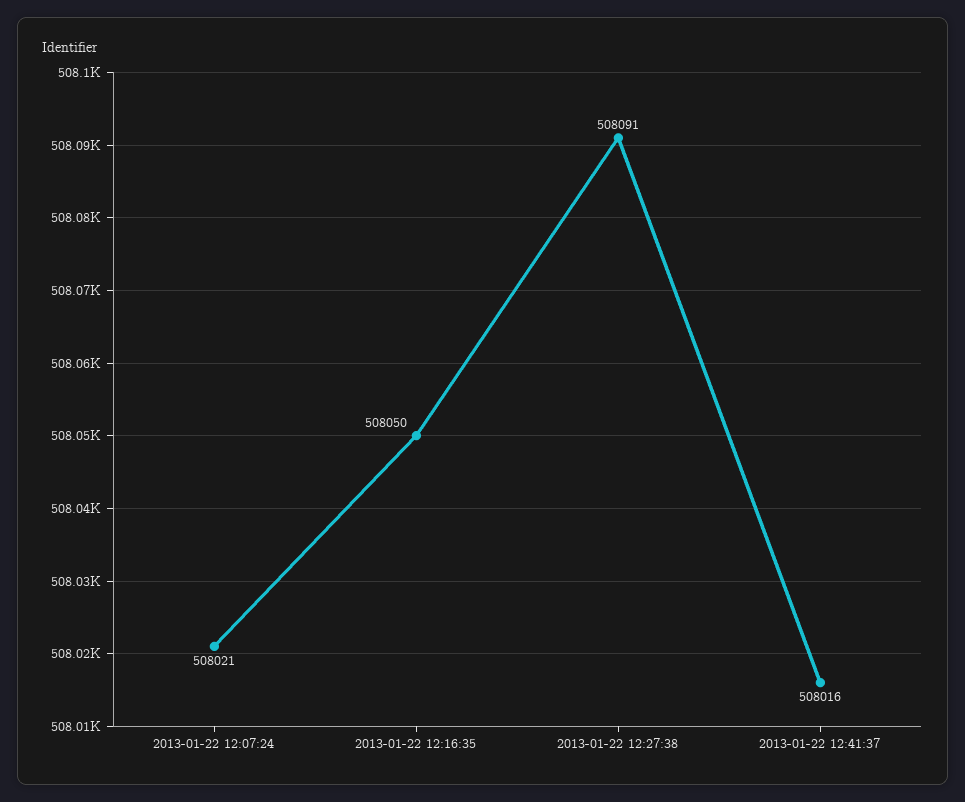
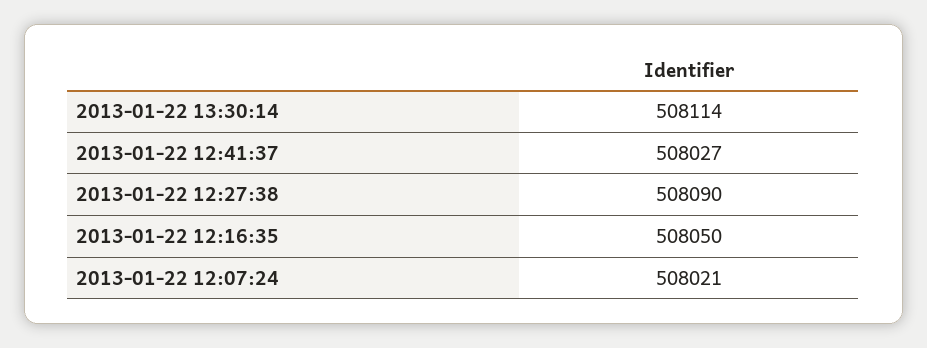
2013-01-22 12:27:38: 508091 -> 508090
2013-01-22 12:41:37: 508016 -> 508027
2013-01-22 13:30:14: none -> 508114

